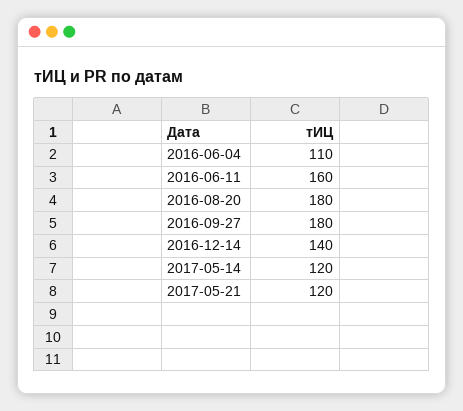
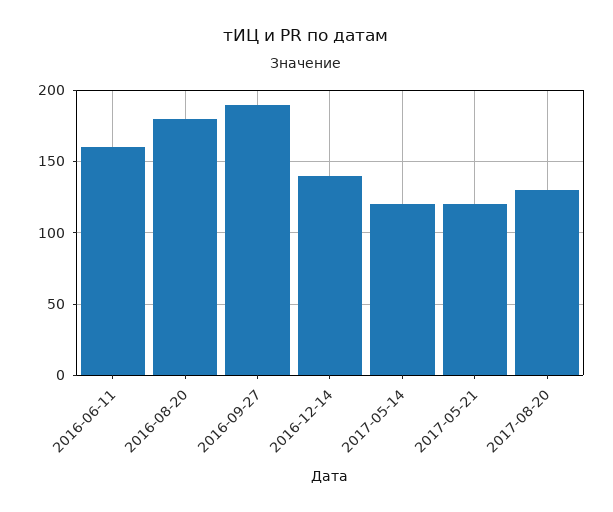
2016-06-04: 110 -> none
2016-09-27: 180 -> 190
2017-08-20: none -> 130

